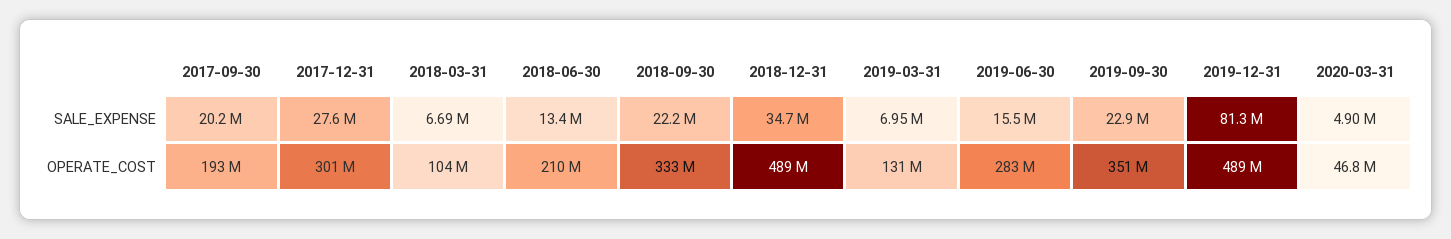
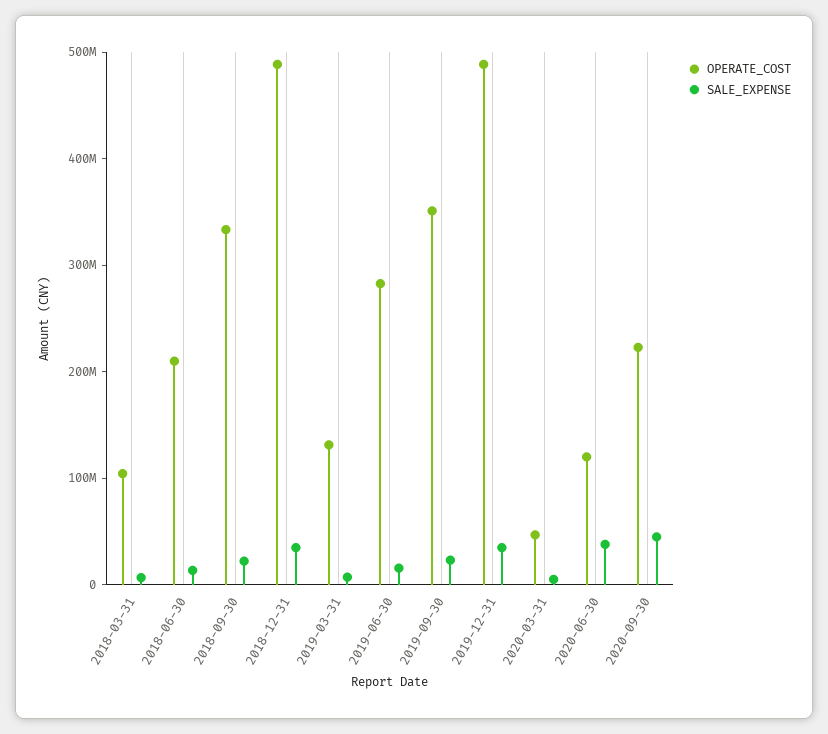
SALE_EXPENSE, 2017-09-30: 20200000 -> none
SALE_EXPENSE, 2017-12-31: 27600000 -> none
SALE_EXPENSE, 2019-12-31: 81300000 -> 40000000
OPERATE_COST, 2017-09-30: 193000000 -> none
OPERATE_COST, 2017-12-31: 301000000 -> none
OPERATE_COST, 2020-06-30: none -> 120000000
SALE_EXPENSE, 2020-06-30: none -> 40000000
OPERATE_COST, 2020-09-30: none -> 220000000
SALE_EXPENSE, 2020-09-30: none -> 40000000

